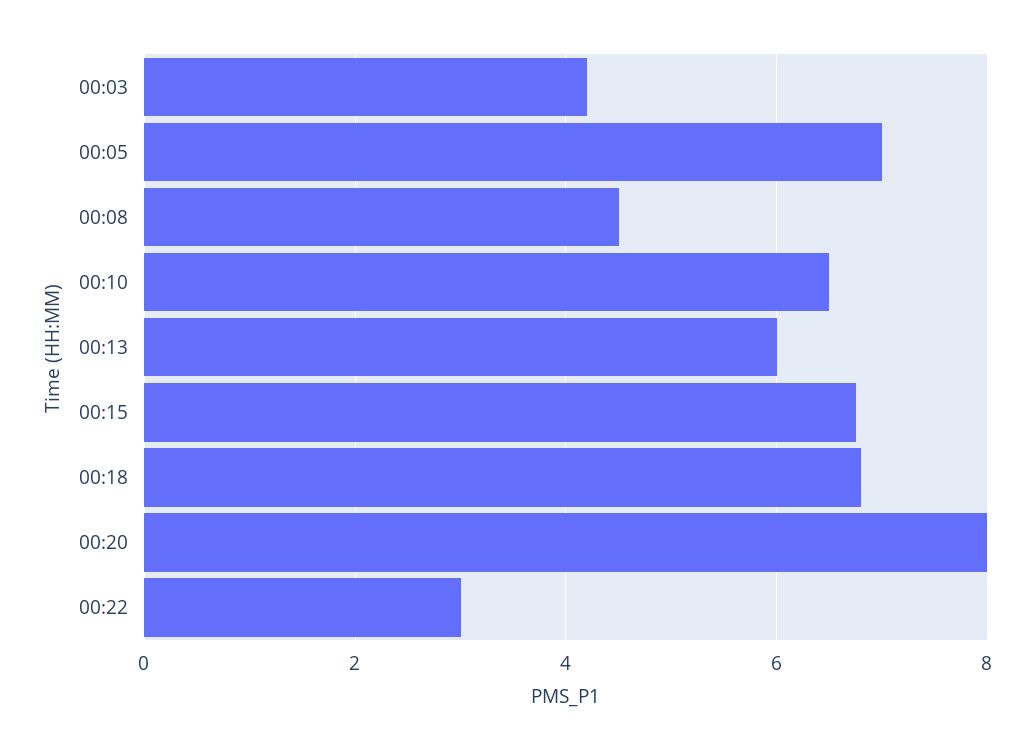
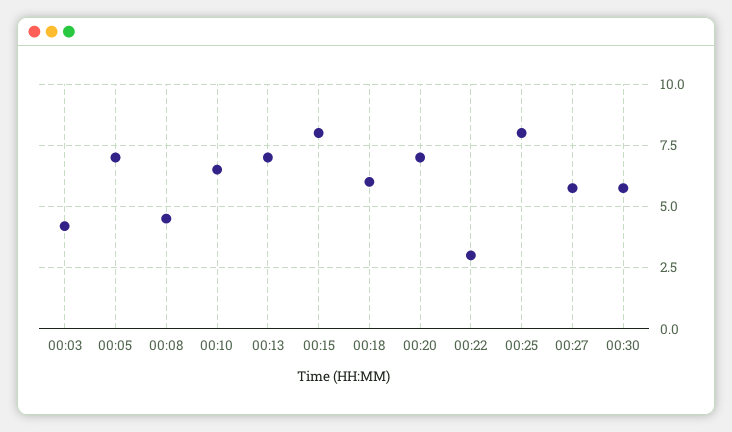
00:13: 6 -> 7
00:15: 6.8 -> 8
00:18: 6.8 -> 6
00:20: 8 -> 7
00:25: none -> 8
00:27: none -> 5.75
00:30: none -> 5.75

